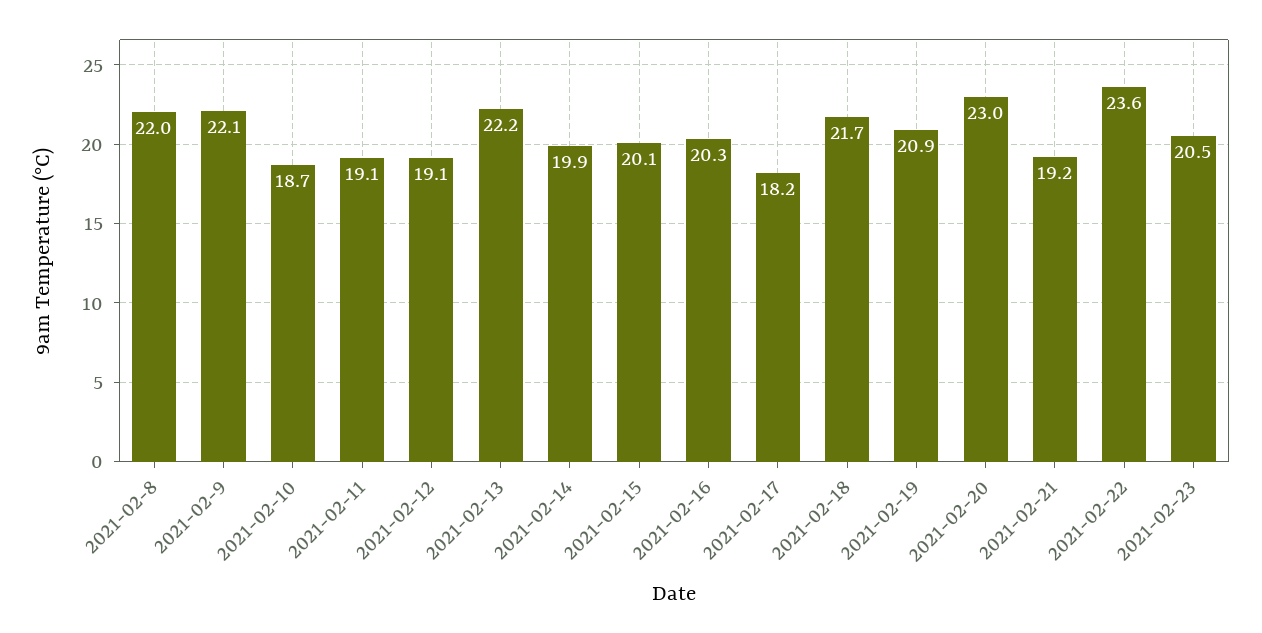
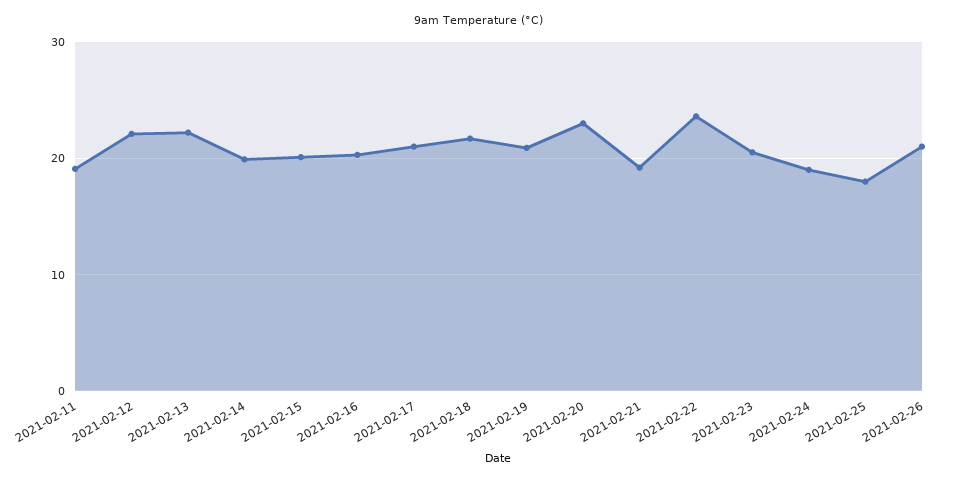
2021-02-8: 22 -> none
2021-02-9: 22.1 -> none
2021-02-10: 18.7 -> none
2021-02-12: 19.1 -> 22
2021-02-17: 18.2 -> 21
2021-02-24: none -> 19
2021-02-25: none -> 18
2021-02-26: none -> 21

